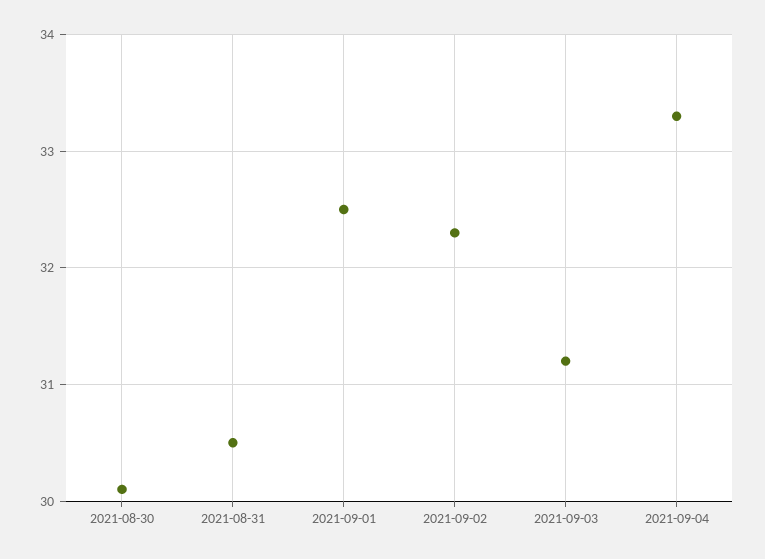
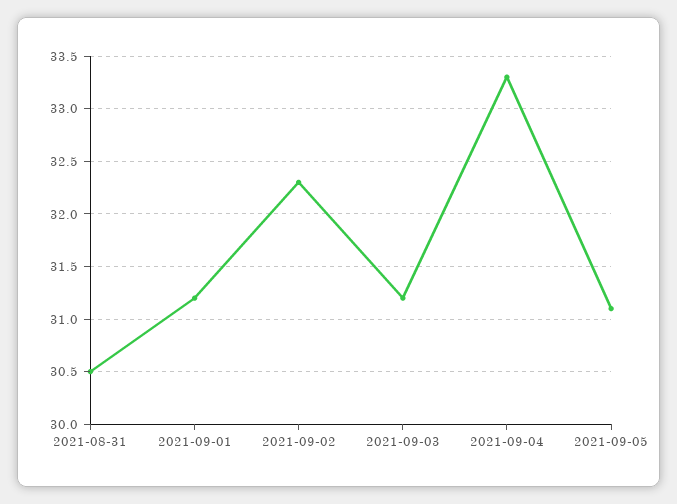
2021-08-30: 30.1 -> none
2021-09-01: 32.5 -> 31.2
2021-09-05: none -> 31.1

